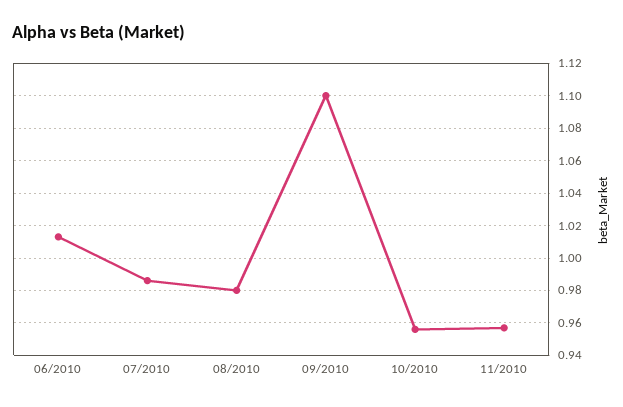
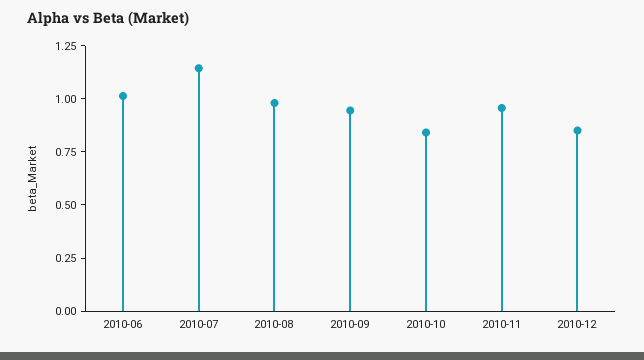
07/2010: 0.985 -> 1.15
09/2010: 1.1 -> 0.95
10/2010: 0.955 -> 0.85
2010-12: none -> 0.85

